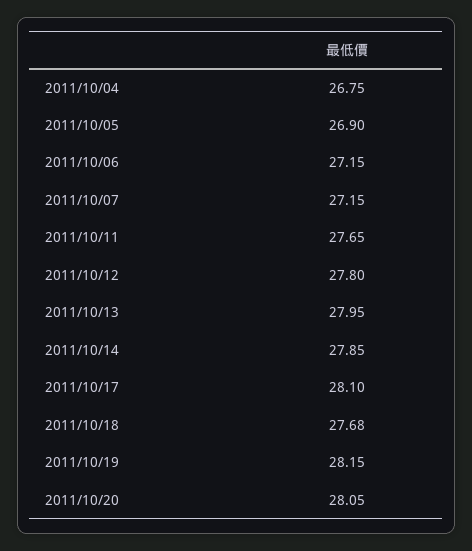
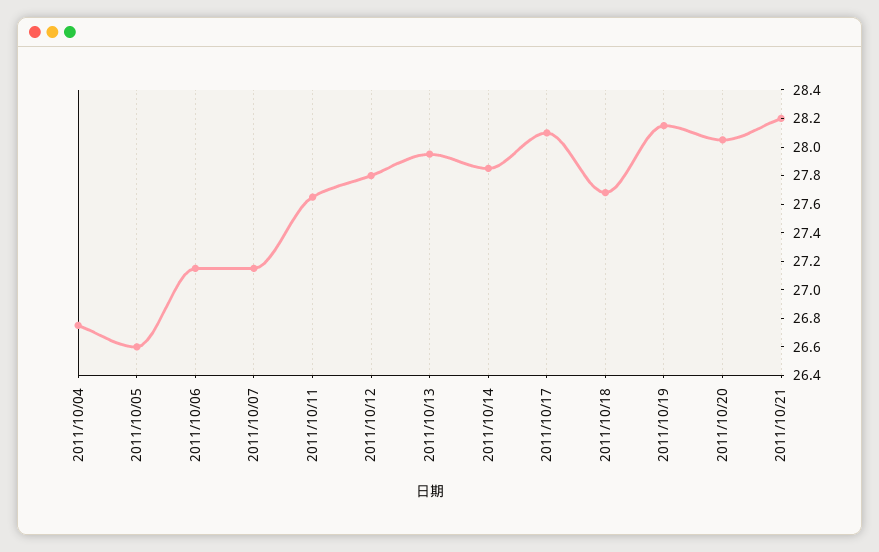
2011/10/05: 26.9 -> 26.6
2011/10/21: none -> 28.2

